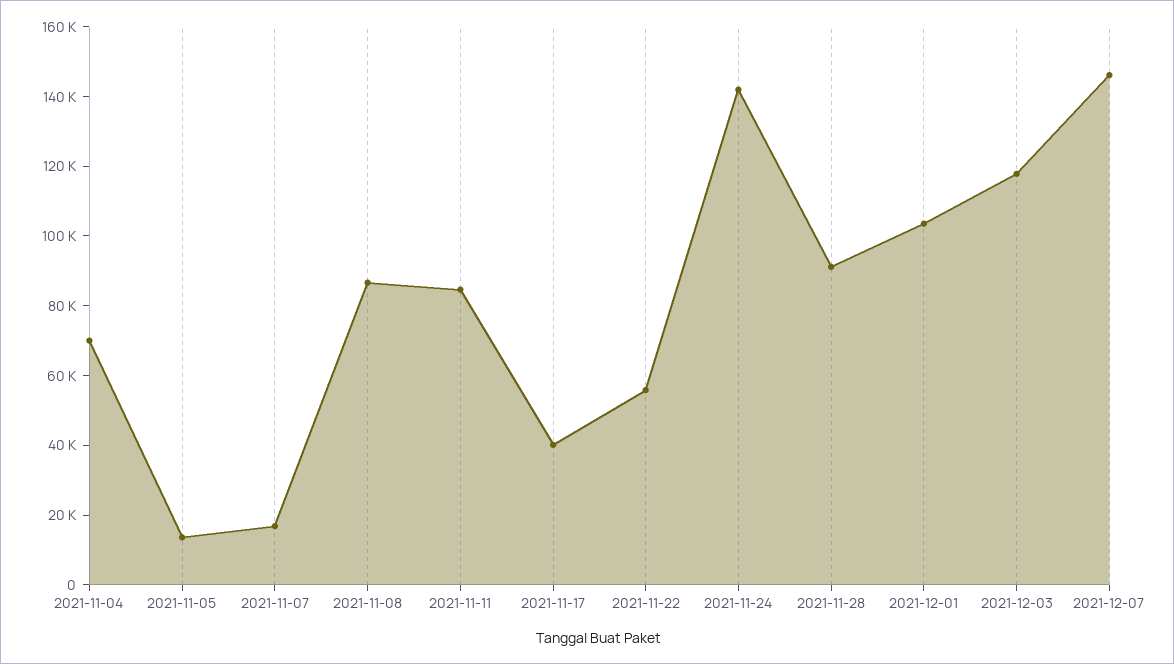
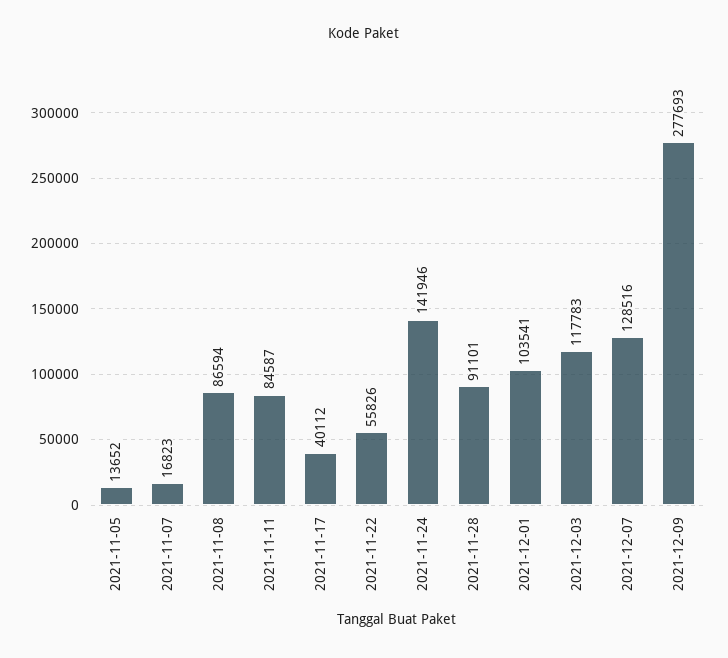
2021-11-04: 70000 -> none
2021-12-07: 145000 -> 128516
2021-12-09: none -> 277693

